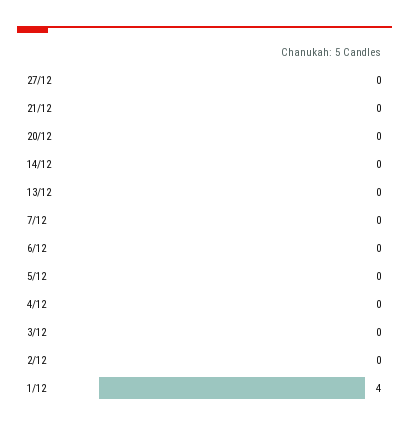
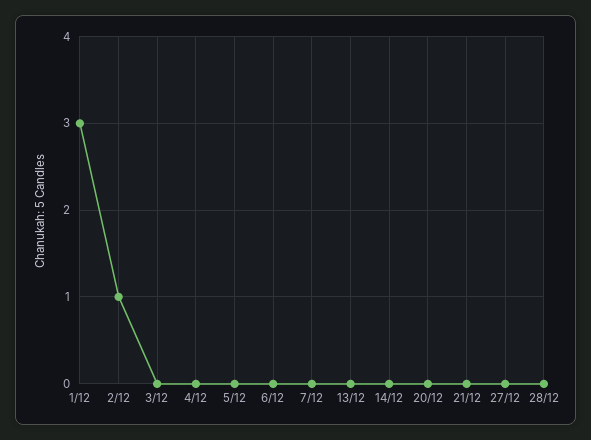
2/12: 0 -> 1
1/12: 4 -> 3
28/12: none -> 0

